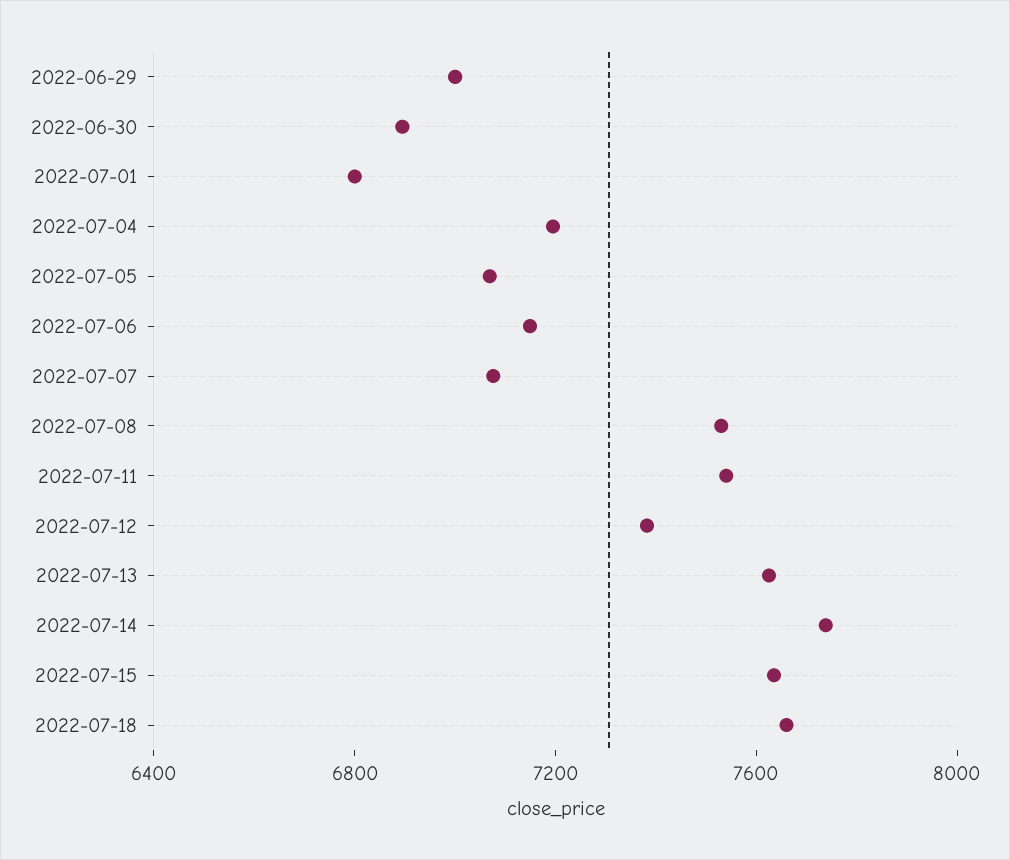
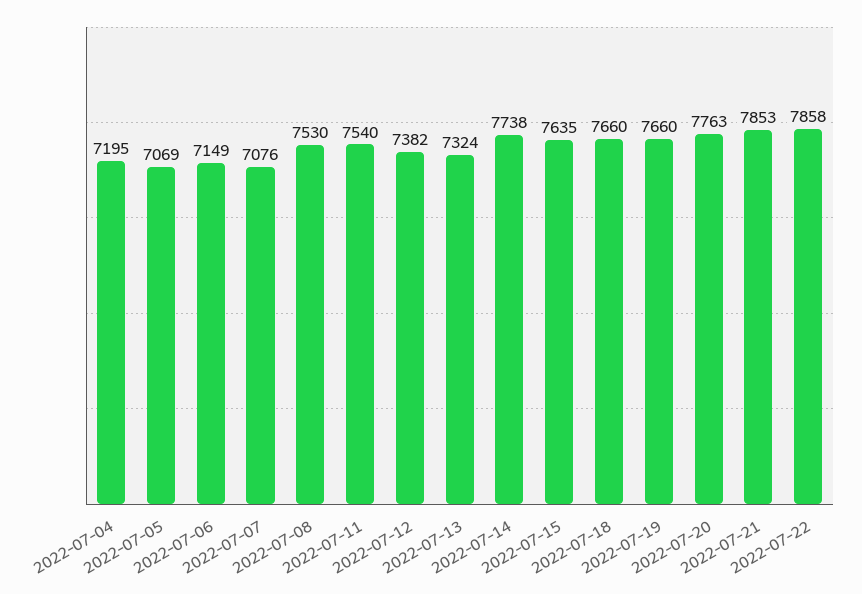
2022-06-29: 7000 -> none
2022-06-30: 6900 -> none
2022-07-01: 6800 -> none
2022-07-13: 7600 -> 7324
2022-07-19: none -> 7660
2022-07-20: none -> 7763
2022-07-21: none -> 7853
2022-07-22: none -> 7858

